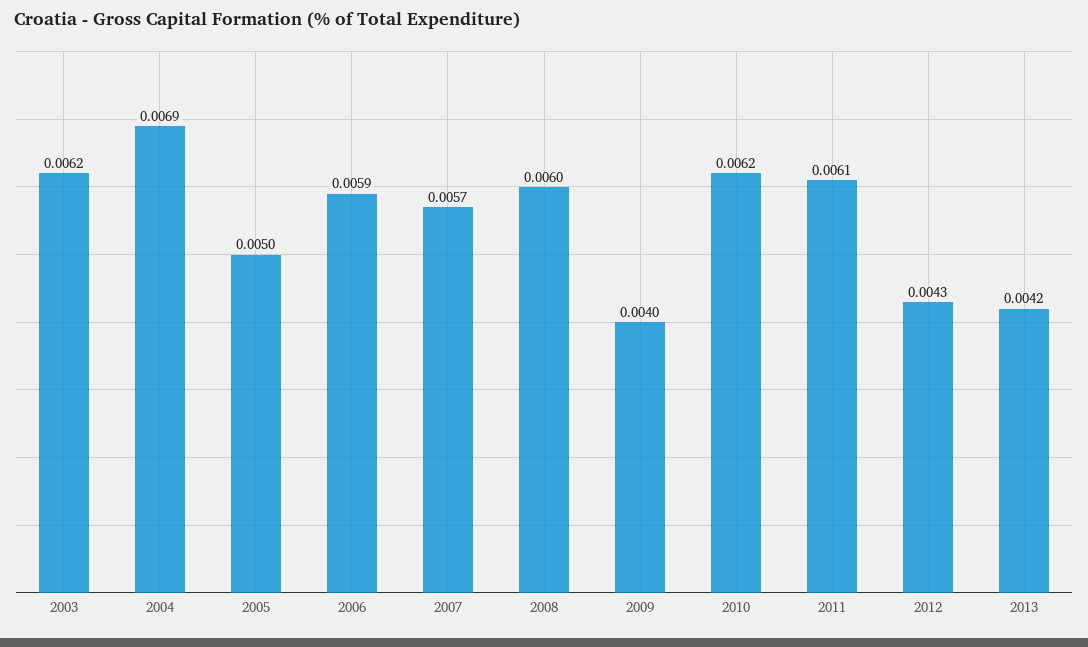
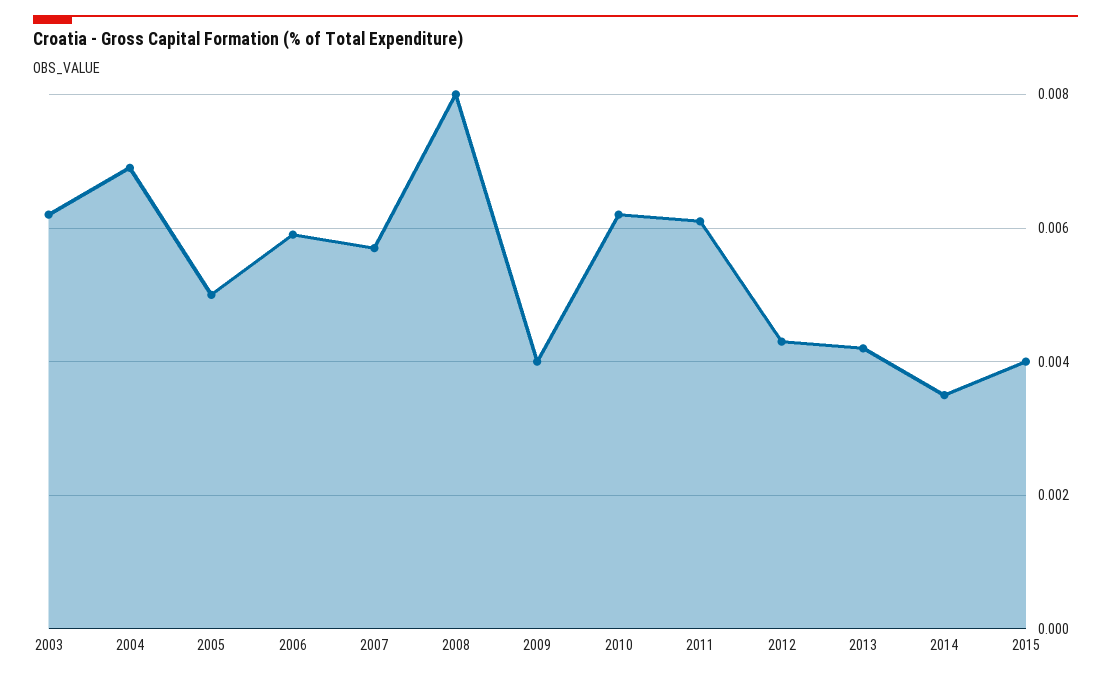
2008: 0.006 -> 0.008
2014: none -> 0.0035
2015: none -> 0.004

